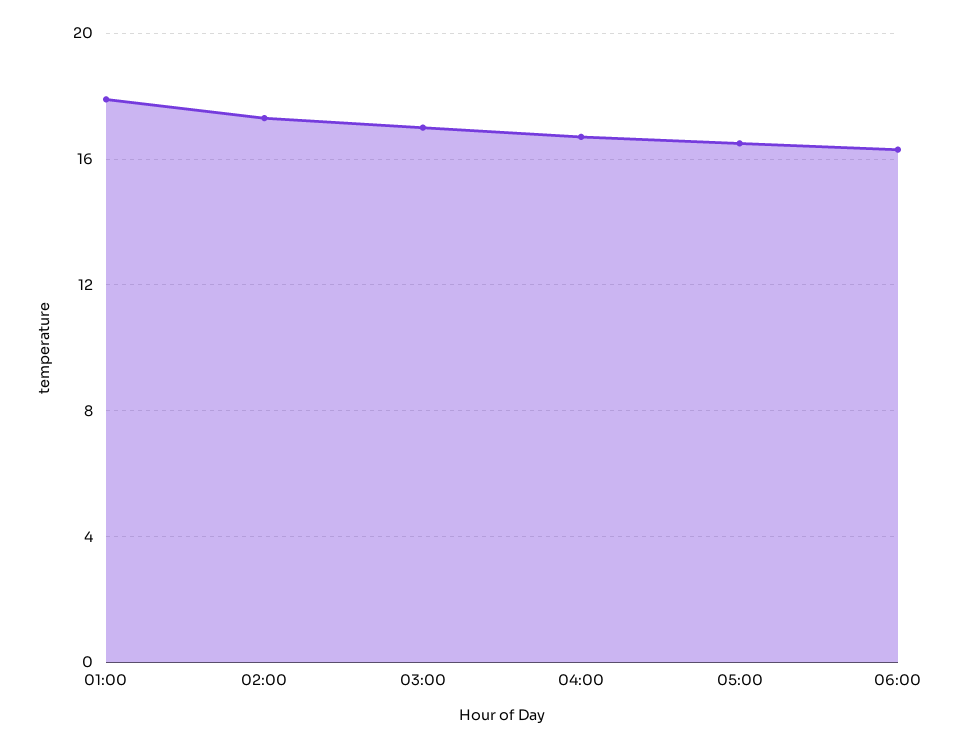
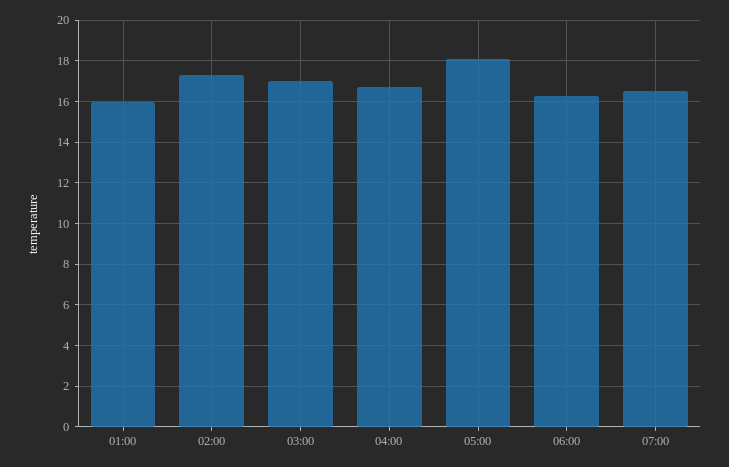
01:00: 18 -> 16
05:00: 16.5 -> 18
07:00: none -> 16.5

